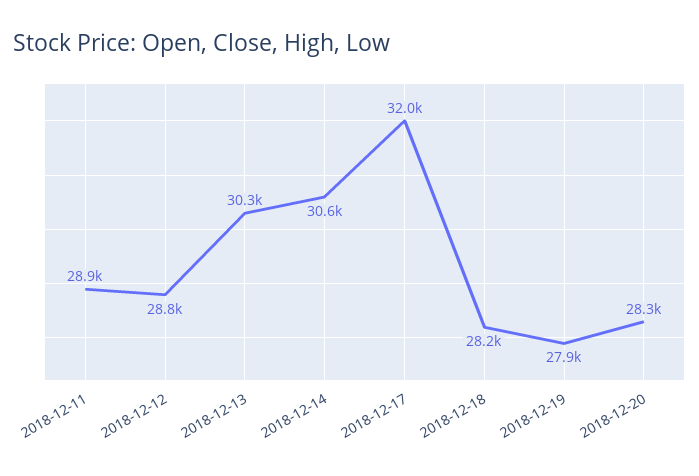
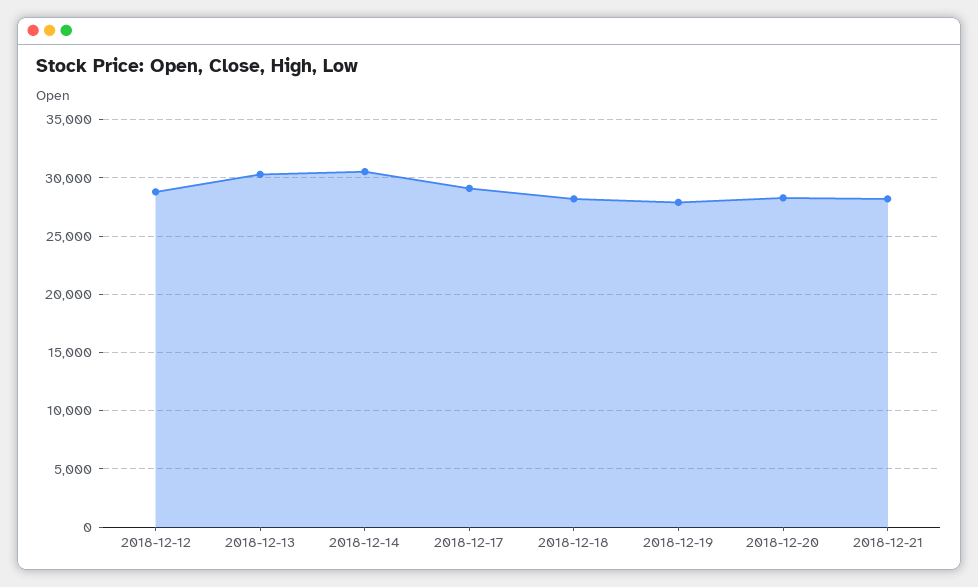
2018-12-11: 28900 -> none
2018-12-17: 32000 -> 29000
2018-12-21: none -> 28000

